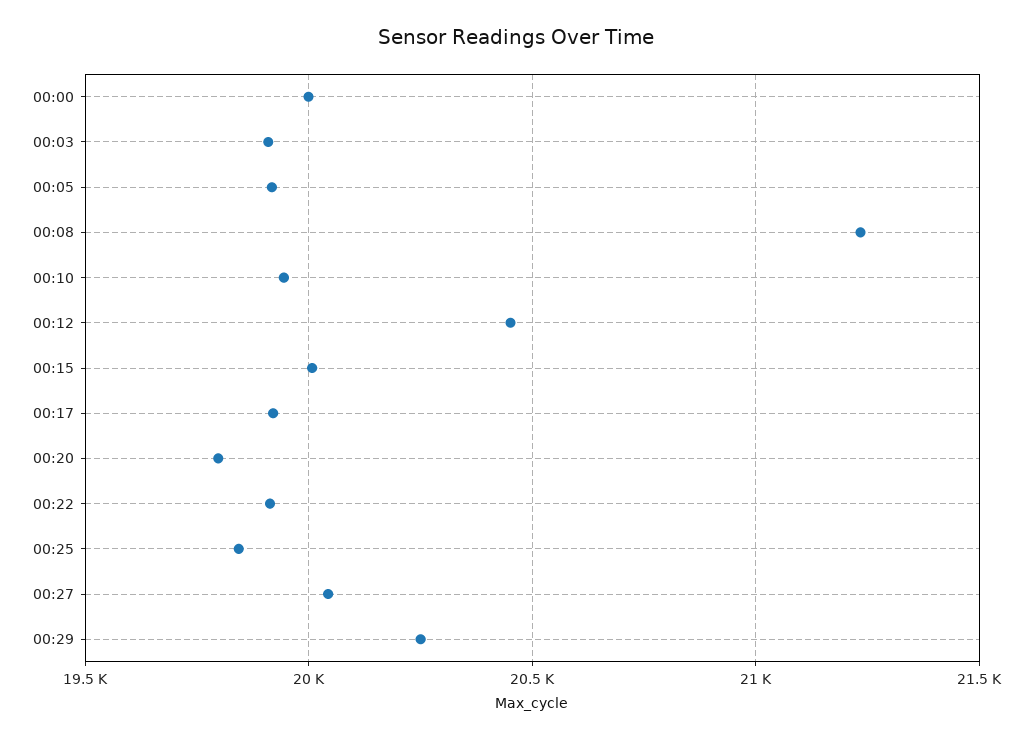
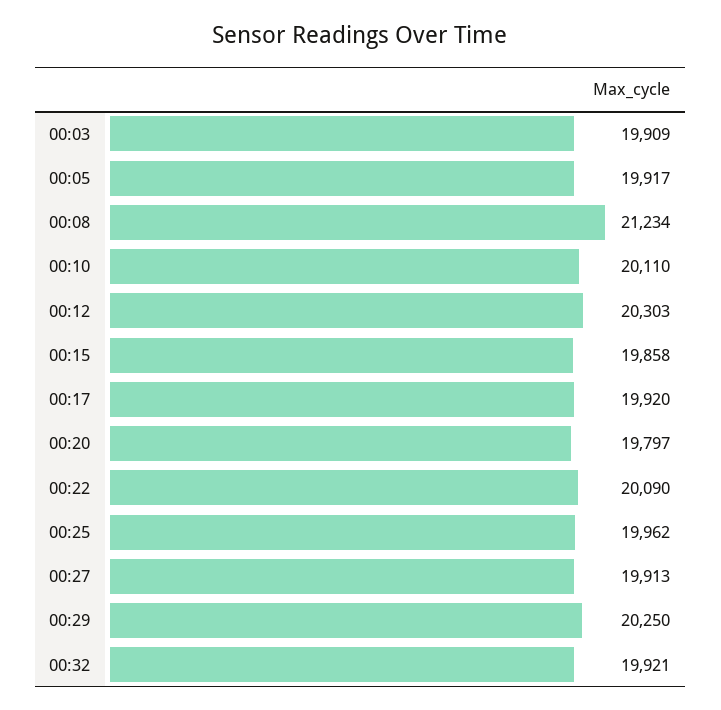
00:00: 20000 -> none
00:10: 19950 -> 20110
00:12: 20450 -> 20303
00:15: 20000 -> 19858
00:22: 19900 -> 20090
00:25: 19850 -> 19962
00:27: 20050 -> 19913
00:32: none -> 19921

